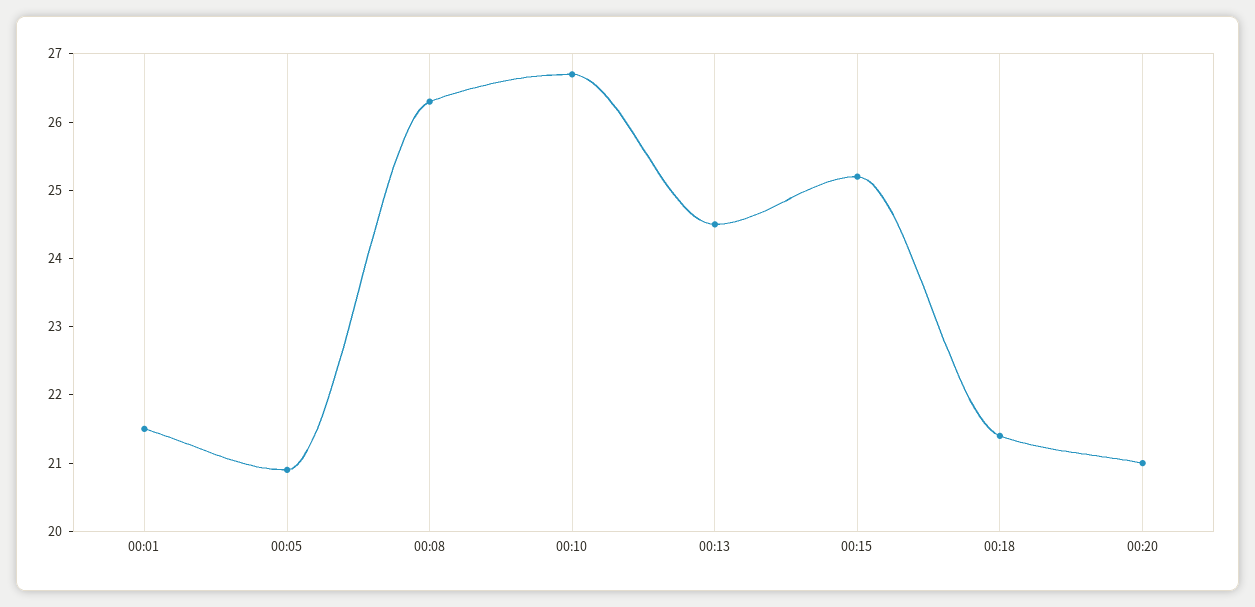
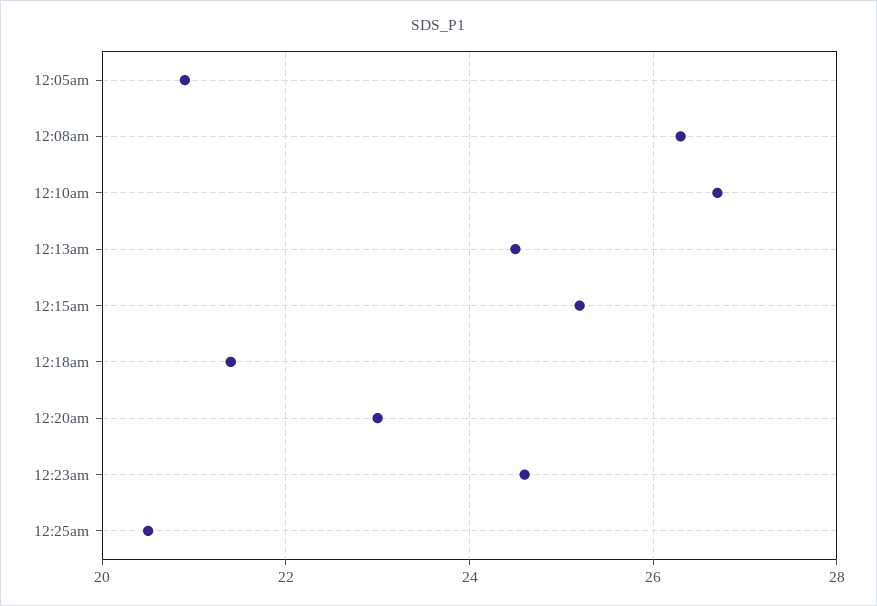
00:01: 21.5 -> none
00:20: 21 -> 23
12:23am: none -> 24.5
12:25am: none -> 20.5

